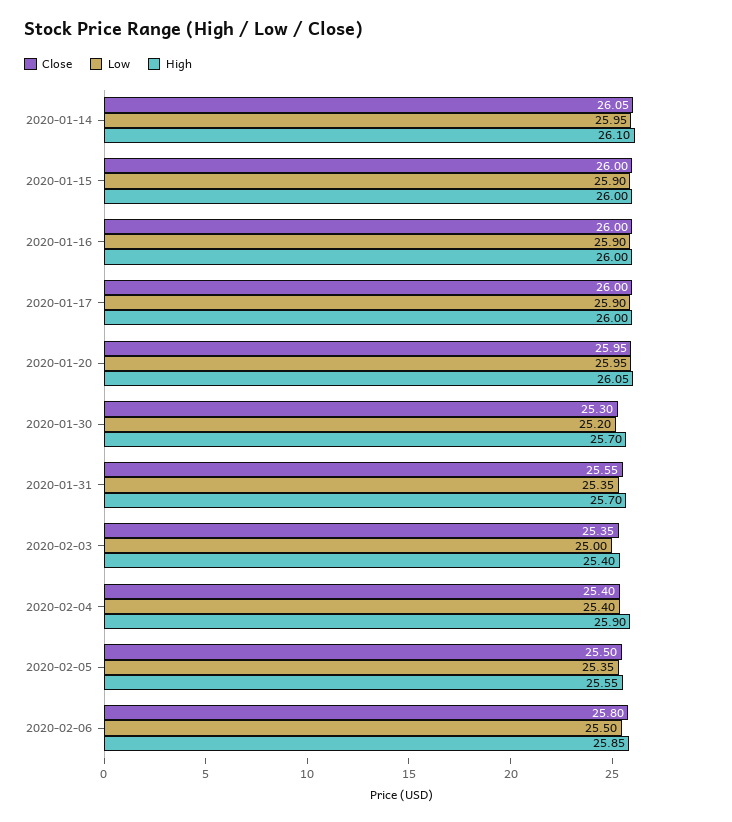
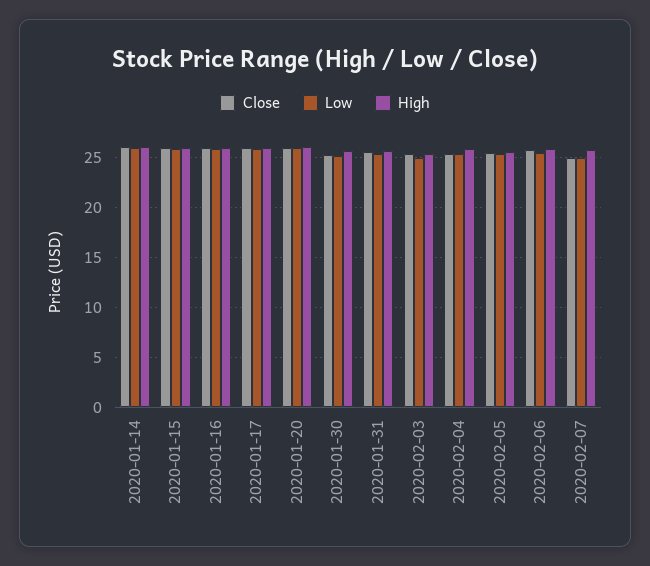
Close, 2020-02-07: none -> 25
Low, 2020-02-07: none -> 25
High, 2020-02-07: none -> 26

